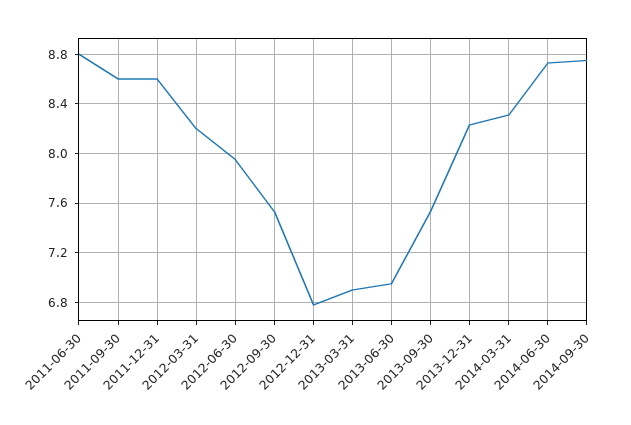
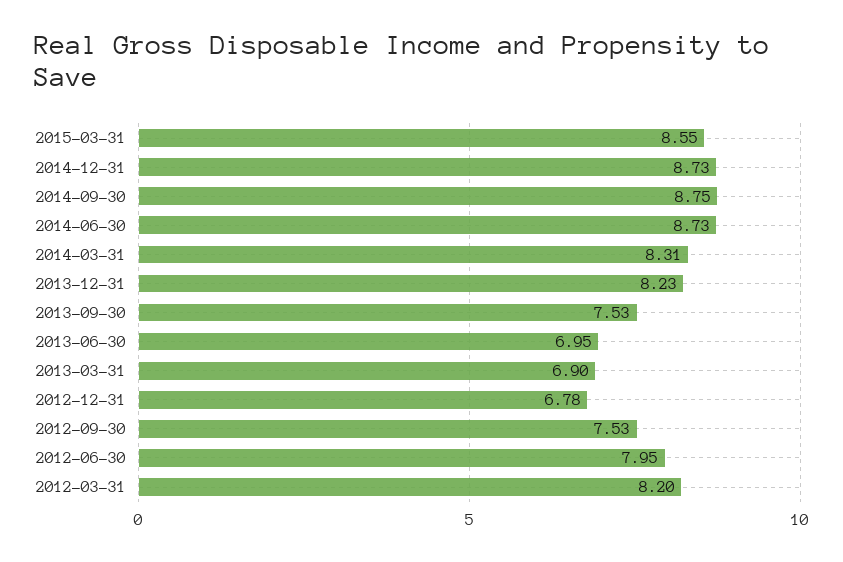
2011-06-30: 8.8 -> none
2011-09-30: 8.6 -> none
2011-12-31: 8.6 -> none
2015-03-31: none -> 8.55
2014-12-31: none -> 8.73

